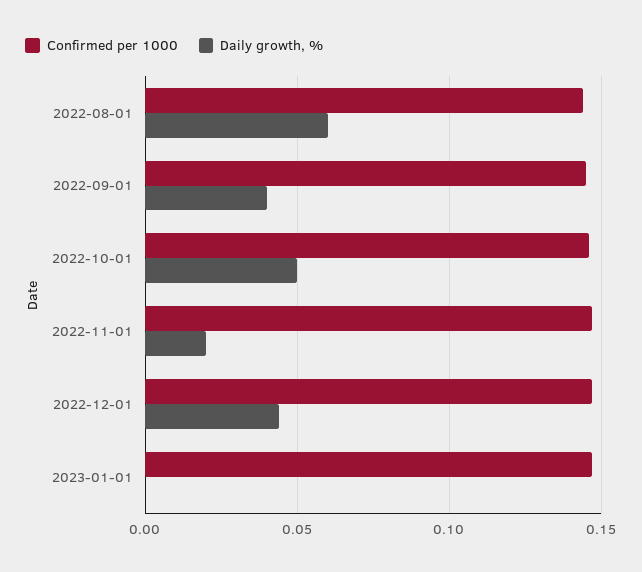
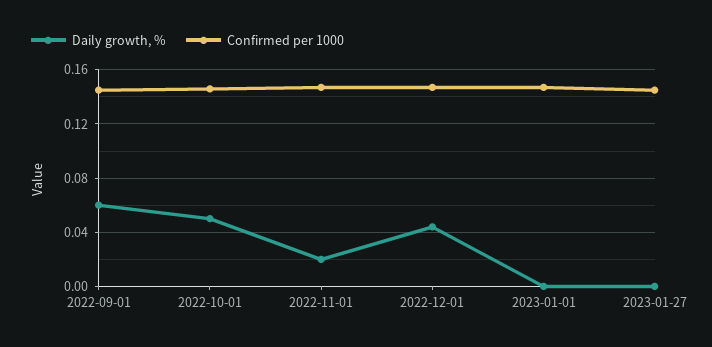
Confirmed per 1000, 2022-08-01: 0.145 -> none
Daily growth, %, 2022-08-01: 0.06 -> none
Daily growth, %, 2022-09-01: 0.04 -> 0.06
Daily growth, %, 2023-01-27: none -> 0
Confirmed per 1000, 2023-01-27: none -> 0.145

